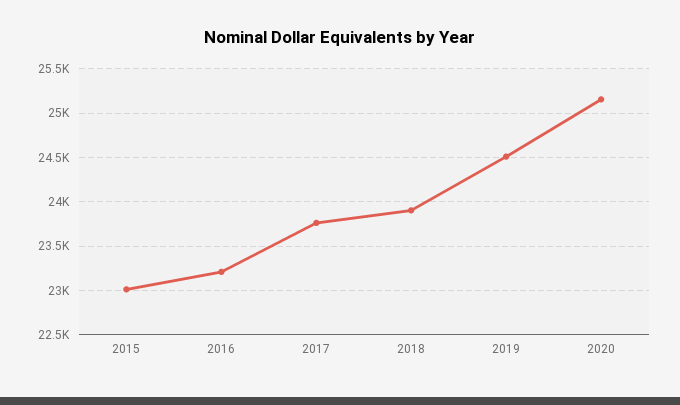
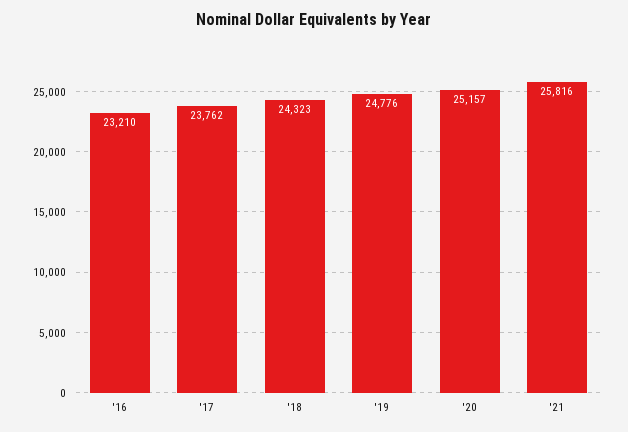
2015: 23000 -> none
2018: 23900 -> 24323
2019: 24500 -> 24776
'21: none -> 25816

